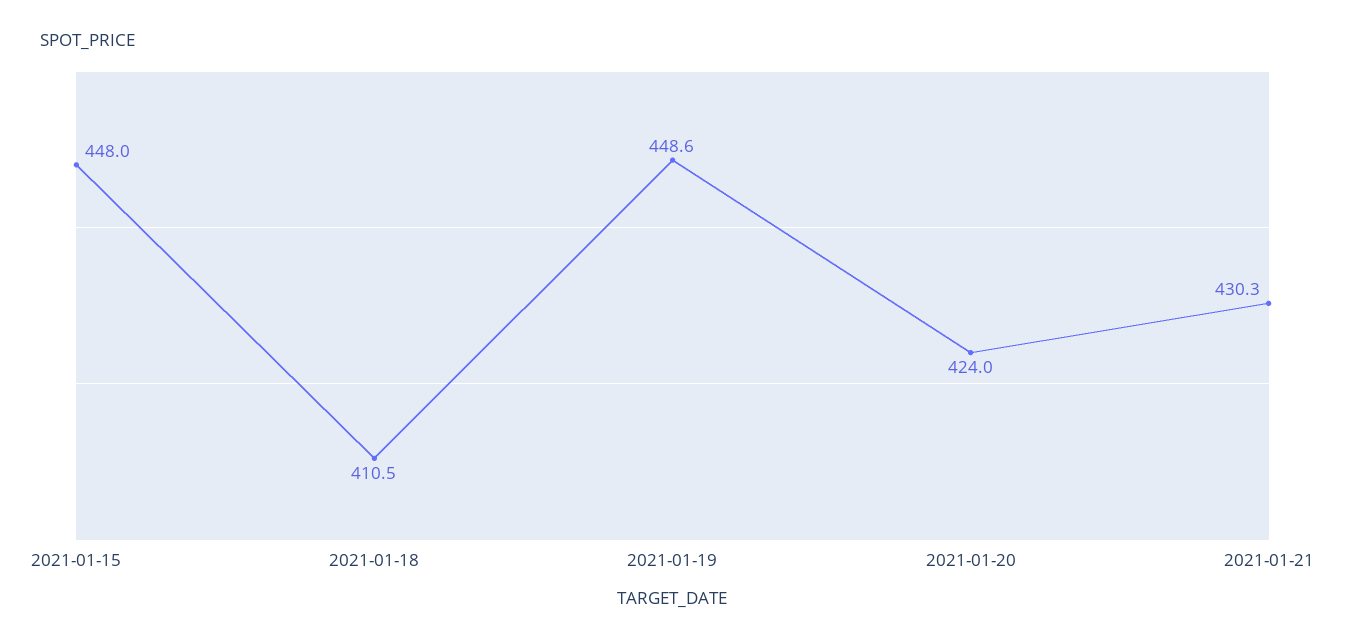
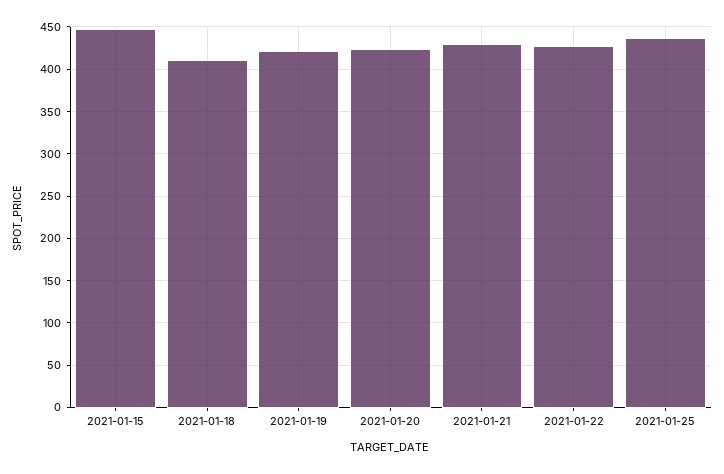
2021-01-19: 448.6 -> 420
2021-01-22: none -> 430
2021-01-25: none -> 440

